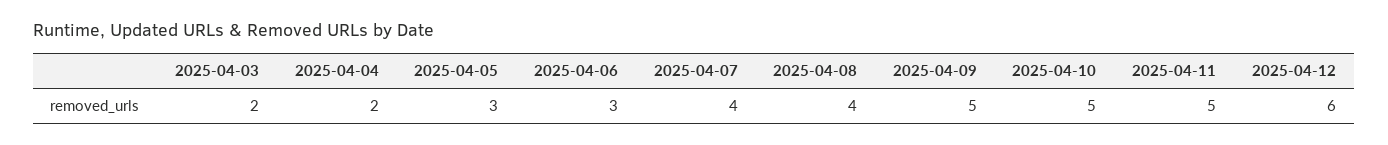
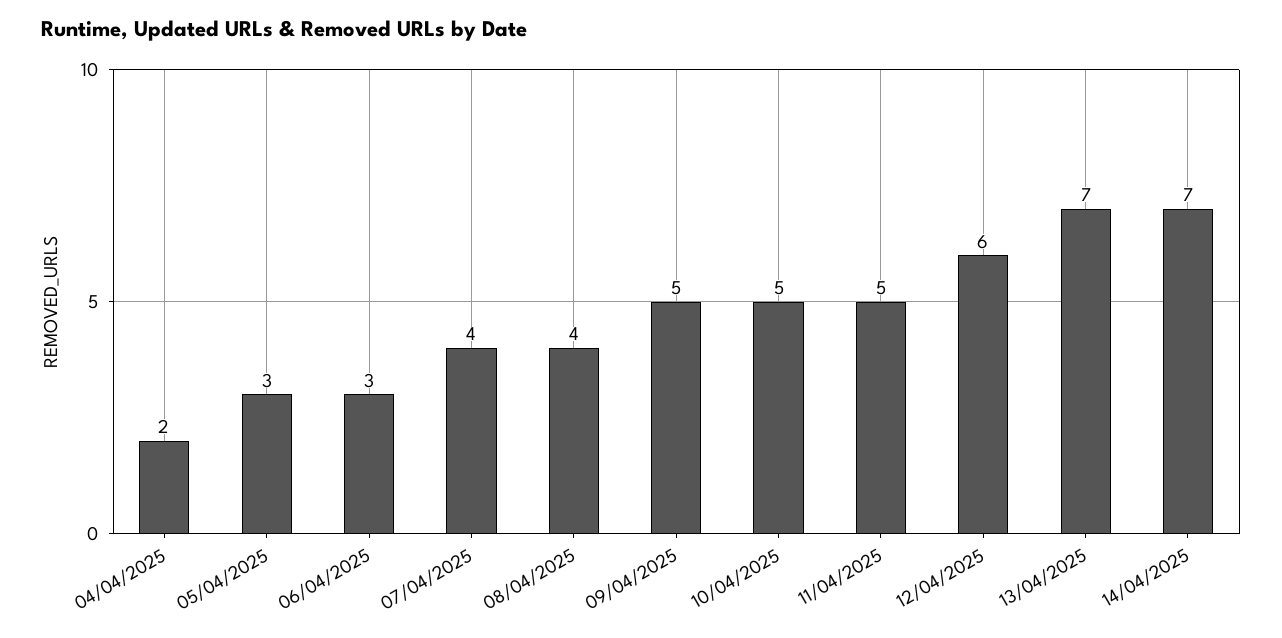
2025-04-03: 2 -> none
13/04/2025: none -> 7
14/04/2025: none -> 7

